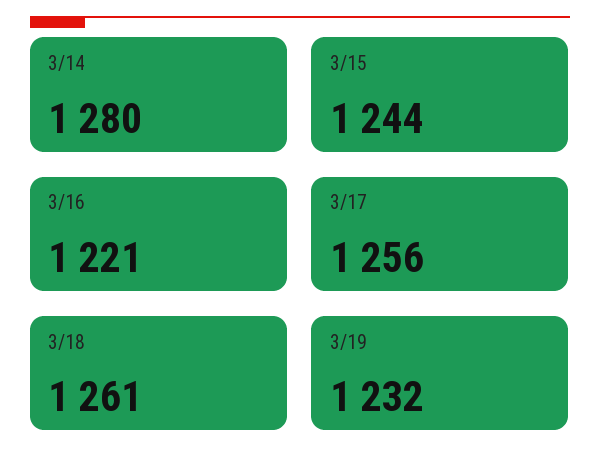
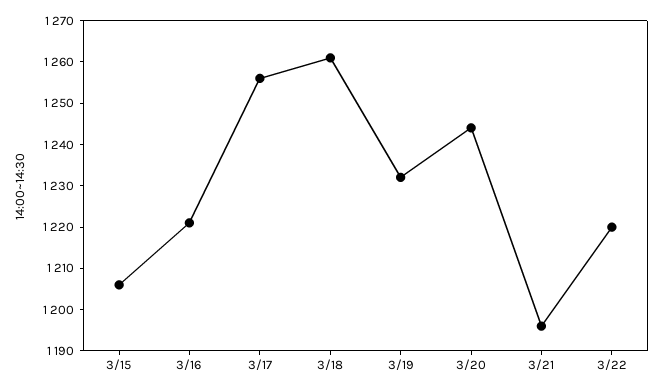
3/14: 1280 -> none
3/15: 1244 -> 1205
3/20: none -> 1245
3/21: none -> 1195
3/22: none -> 1220

